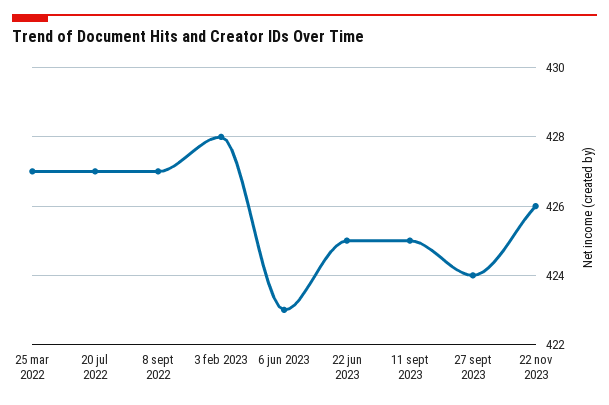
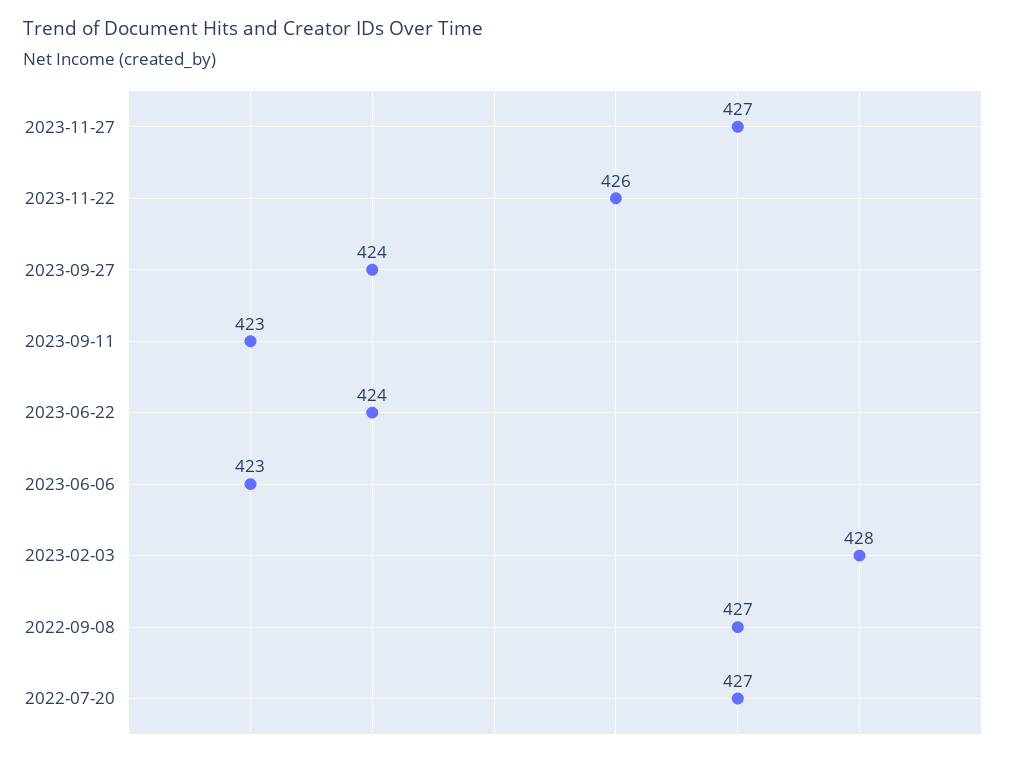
25 mar 2022: 427 -> none
22 jun 2023: 425 -> 424
11 sept 2023: 425 -> 423
2023-11-27: none -> 427

